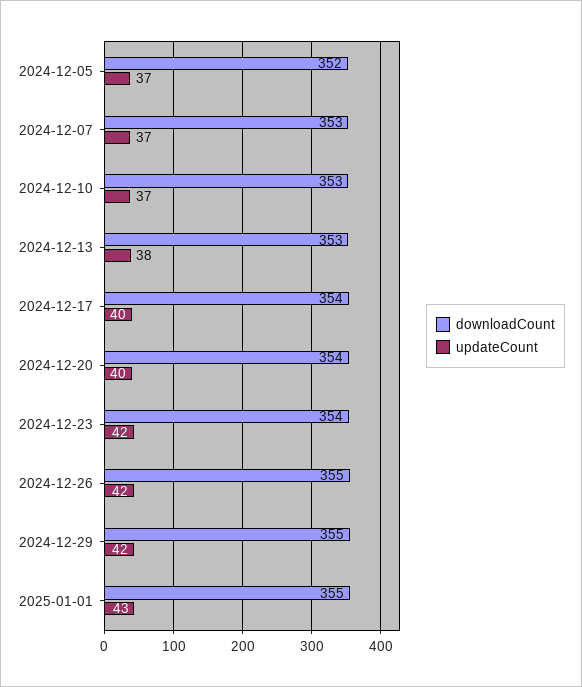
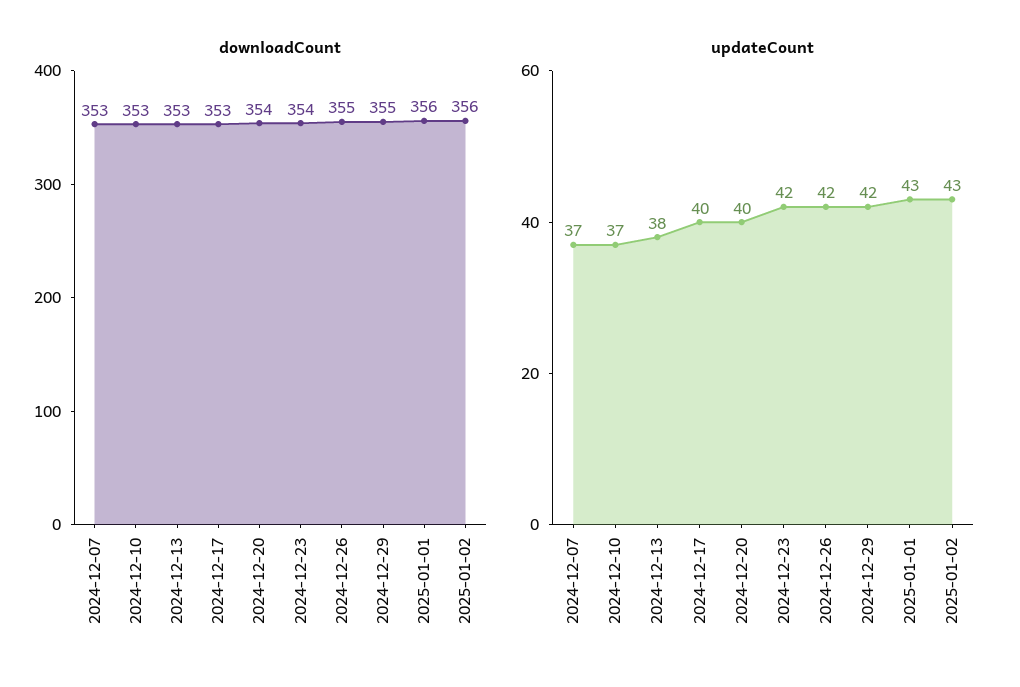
downloadCount, 2024-12-05: 352 -> none
updateCount, 2024-12-05: 37 -> none
downloadCount, 2024-12-17: 354 -> 353
downloadCount, 2025-01-01: 355 -> 356
downloadCount, 2025-01-02: none -> 356
updateCount, 2025-01-02: none -> 43

